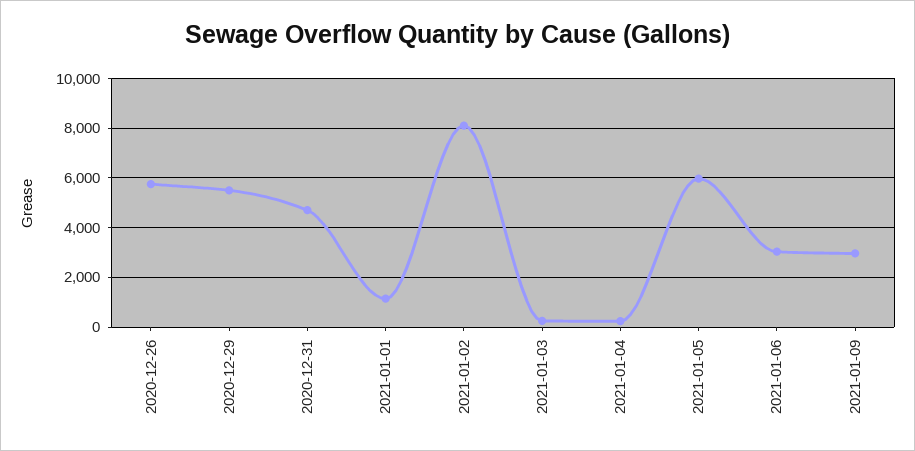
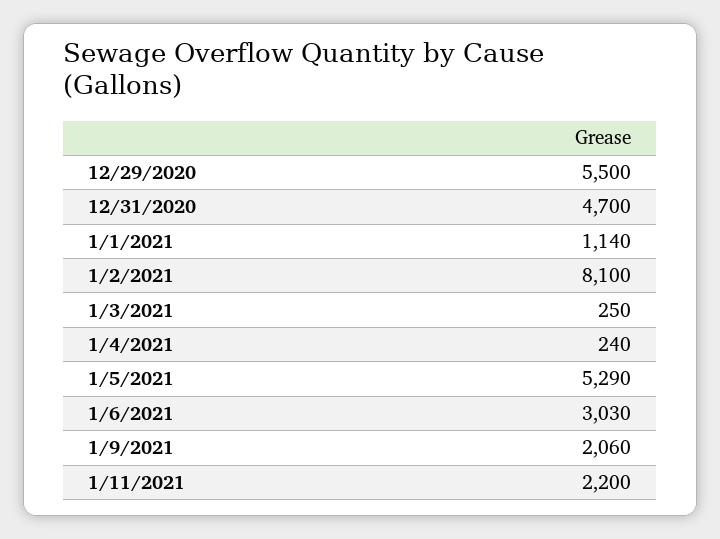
2020-12-26: 5750 -> none
2021-01-05: 6000 -> 5290
2021-01-09: 3000 -> 2060
1/11/2021: none -> 2200

